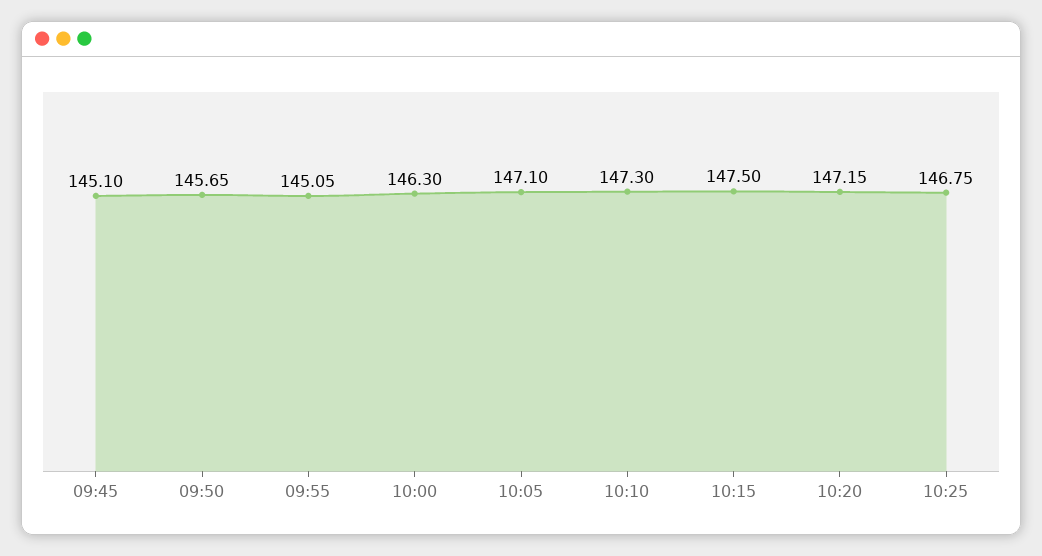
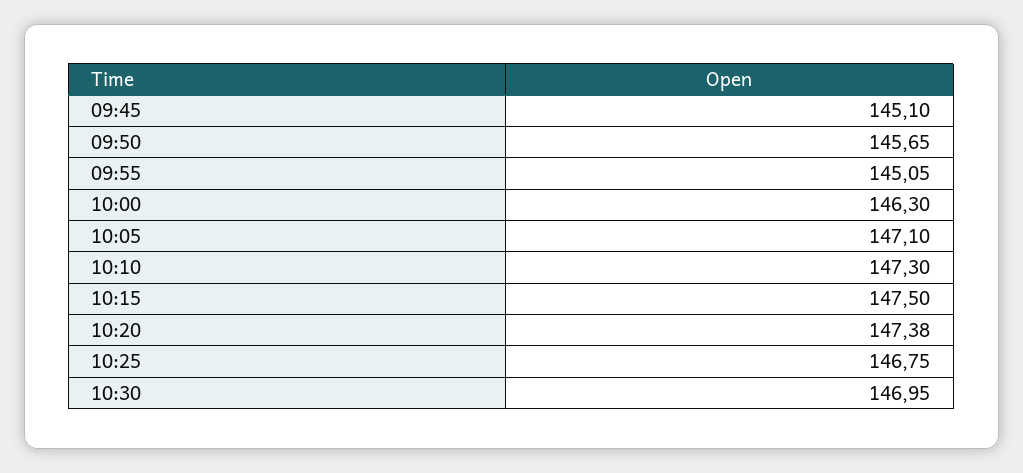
10:20: 147.15 -> 147.38
10:30: none -> 146.95

